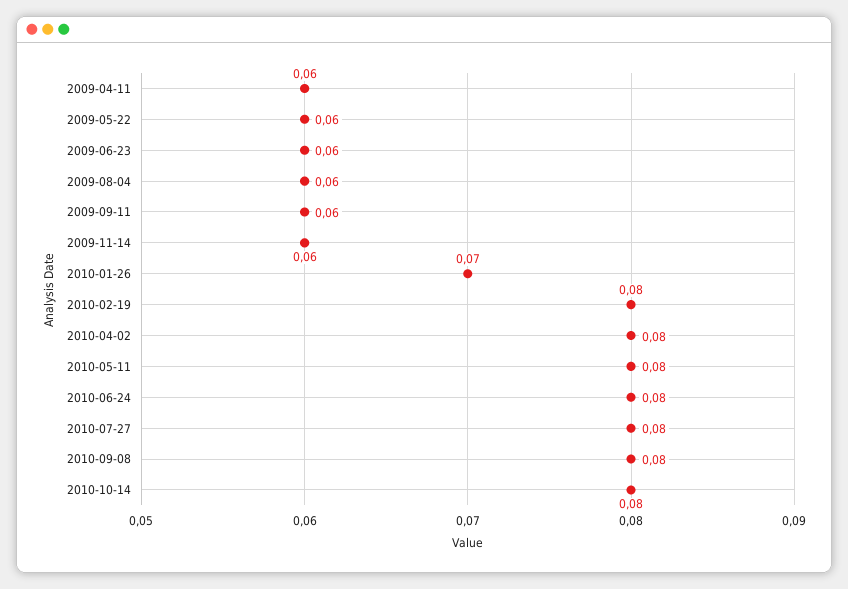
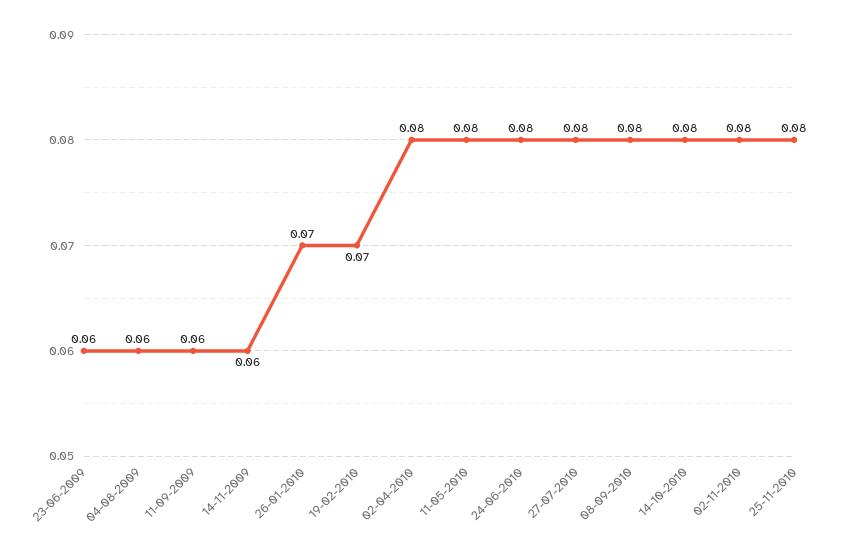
2009-04-11: 0.06 -> none
2009-05-22: 0.06 -> none
2010-02-19: 0.08 -> 0.07
02-11-2010: none -> 0.08
25-11-2010: none -> 0.08

